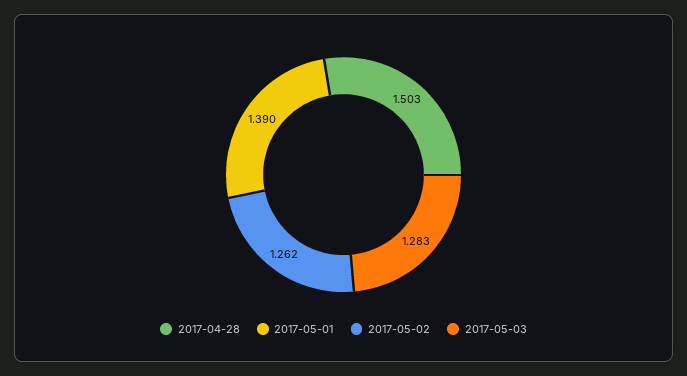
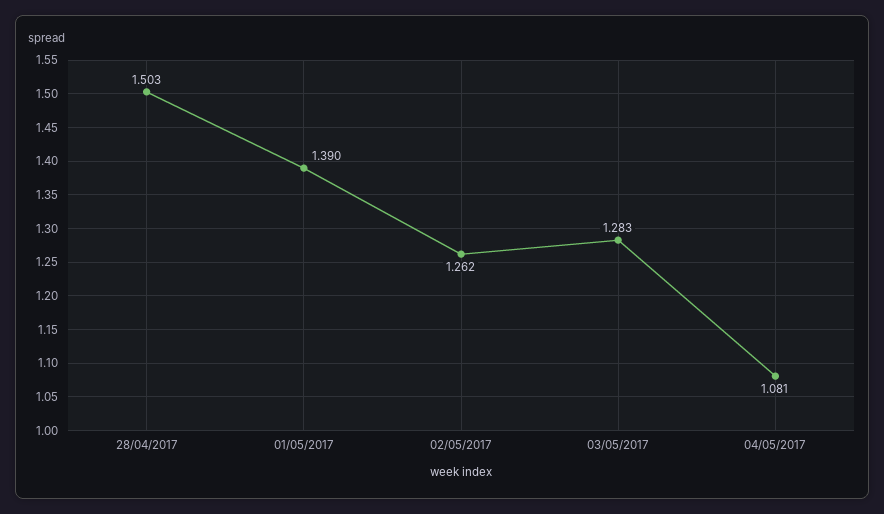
04/05/2017: none -> 1.081

